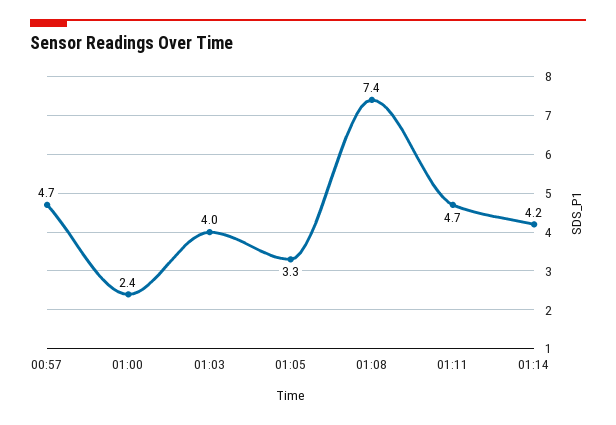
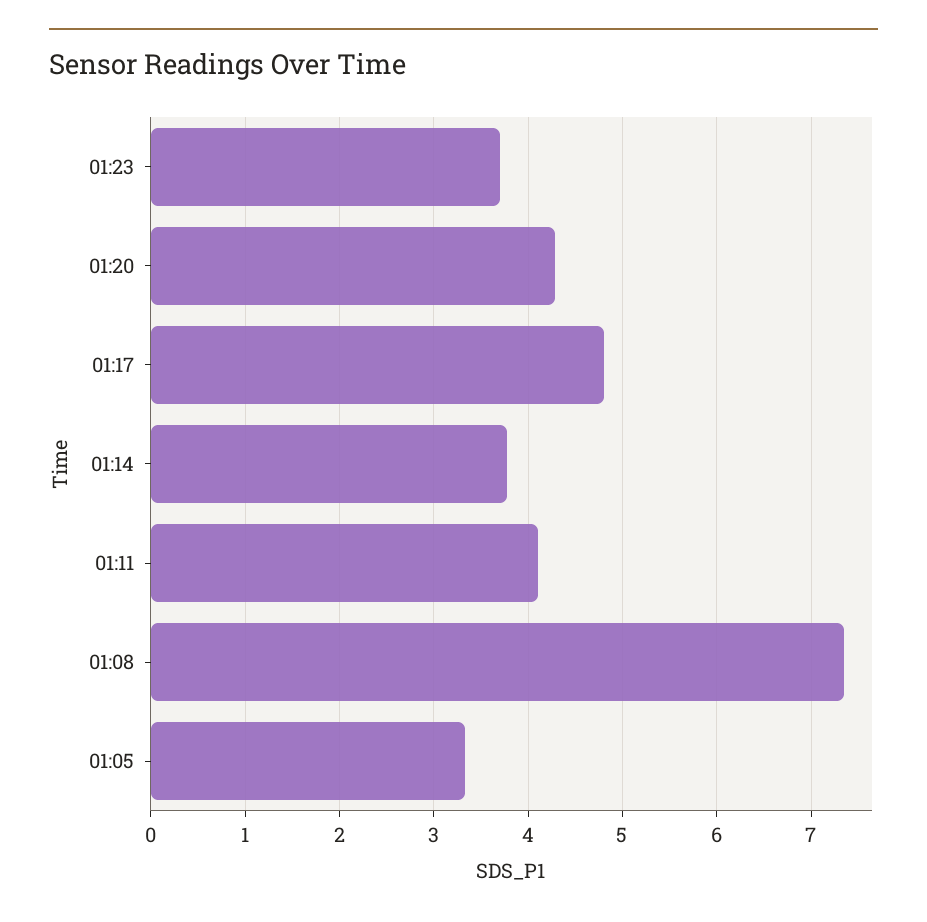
00:57: 4.7 -> none
01:00: 2.4 -> none
01:03: 4 -> none
01:11: 4.7 -> 4.1
01:14: 4.2 -> 3.8
01:23: none -> 3.7
01:20: none -> 4.3
01:17: none -> 4.8

